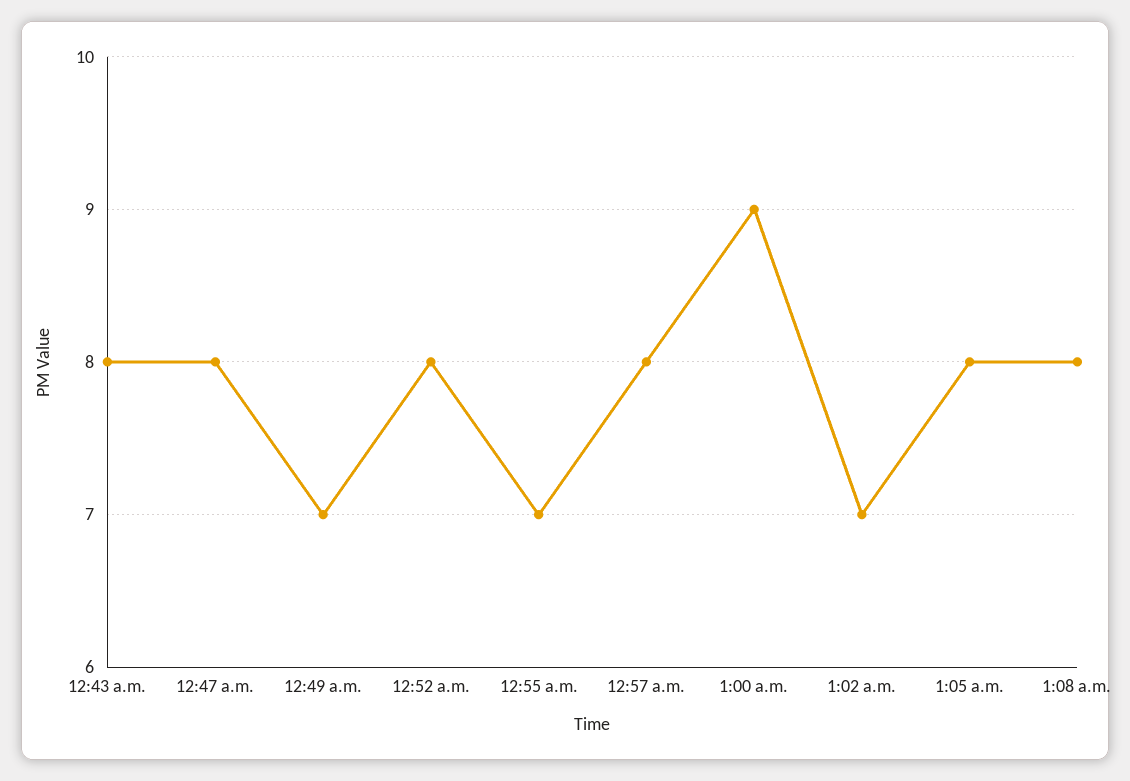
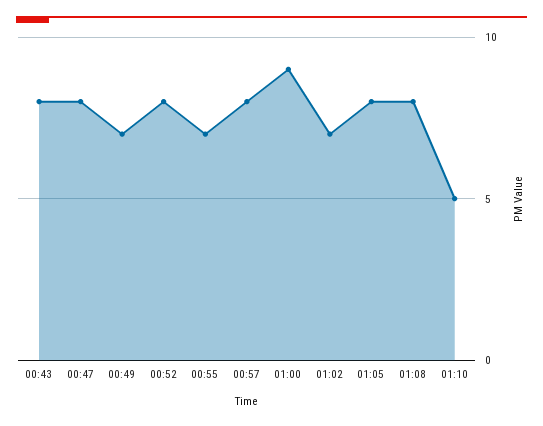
01:10: none -> 5

